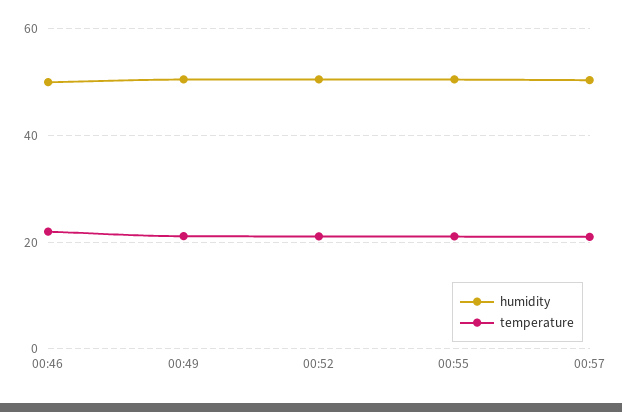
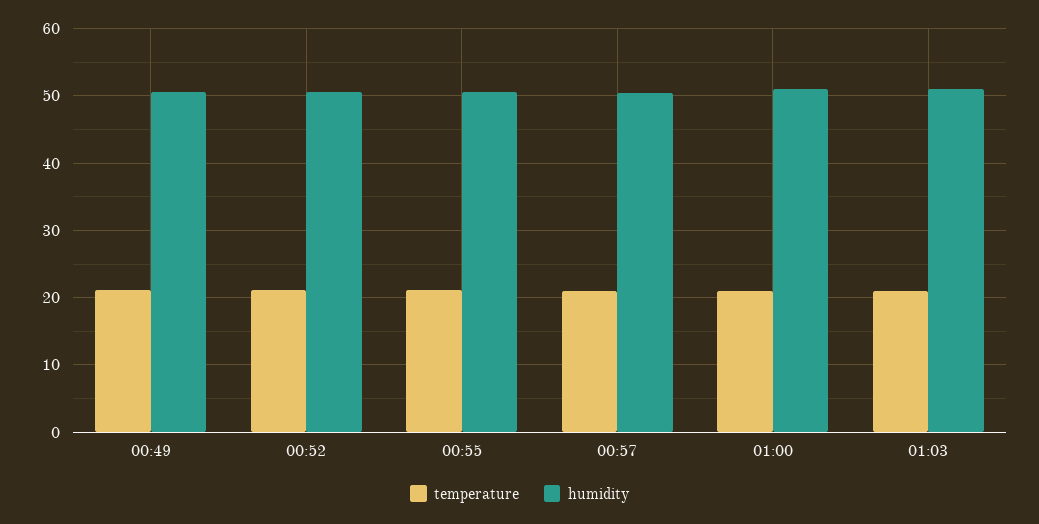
humidity, 00:46: 50 -> none
temperature, 00:46: 22 -> none
temperature, 01:00: none -> 21
humidity, 01:00: none -> 51
temperature, 01:03: none -> 21
humidity, 01:03: none -> 51

